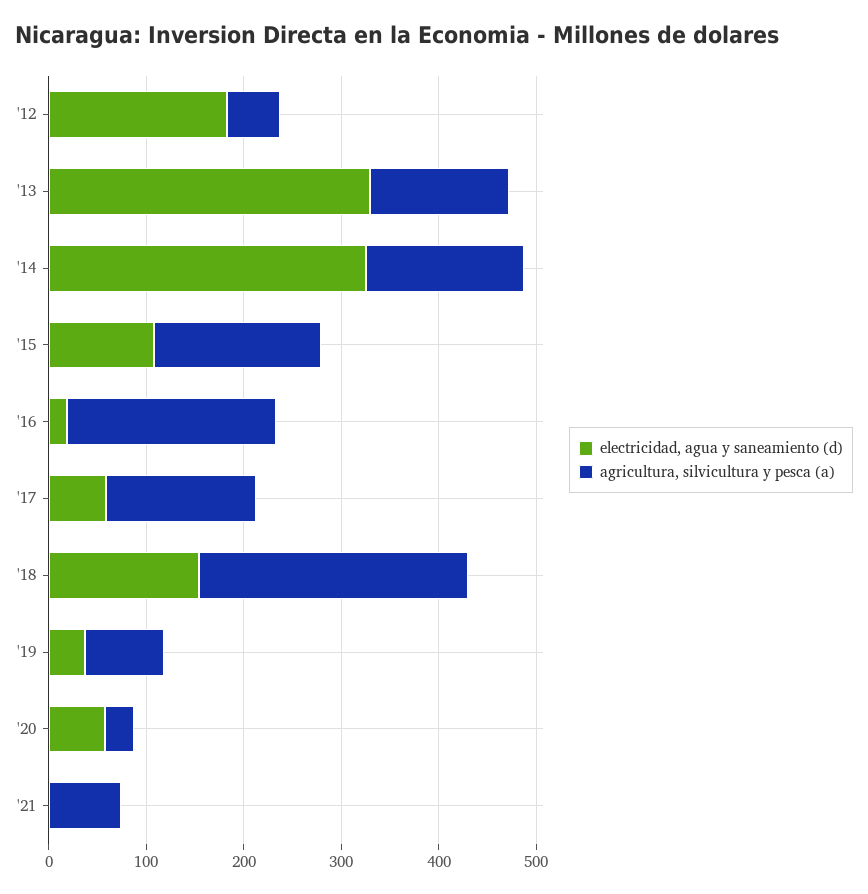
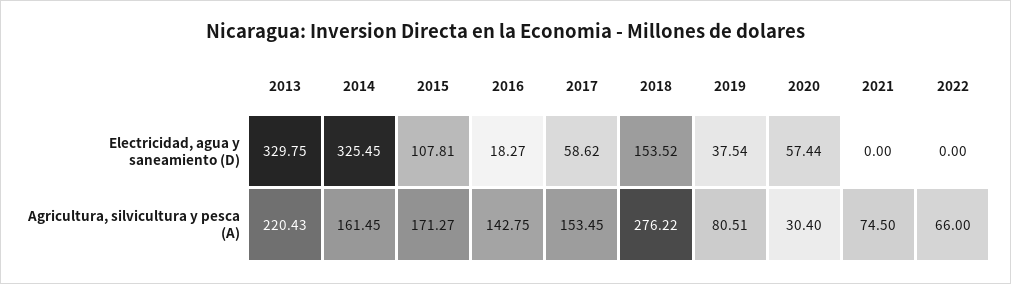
electricidad, agua y saneamiento (d), '12: 180 -> none
agricultura, silvicultura y pesca (a), '12: 60 -> none
agricultura, silvicultura y pesca (a), '13: 140 -> 220.43
agricultura, silvicultura y pesca (a), '16: 220 -> 142.75
electricidad, agua y saneamiento (d), 2022: none -> 0
agricultura, silvicultura y pesca (a), 2022: none -> 66

